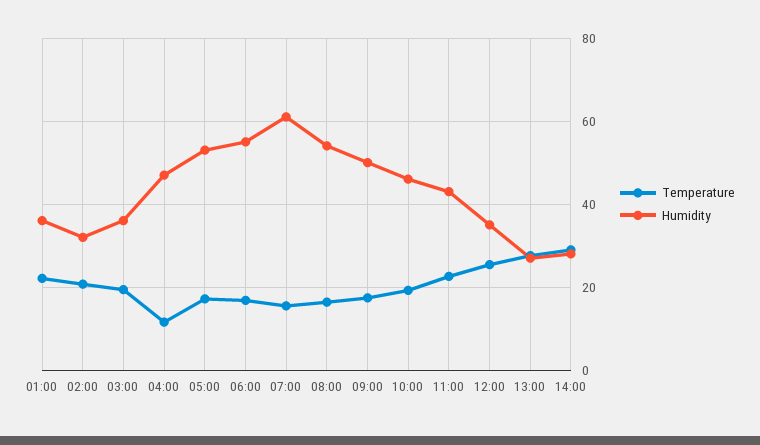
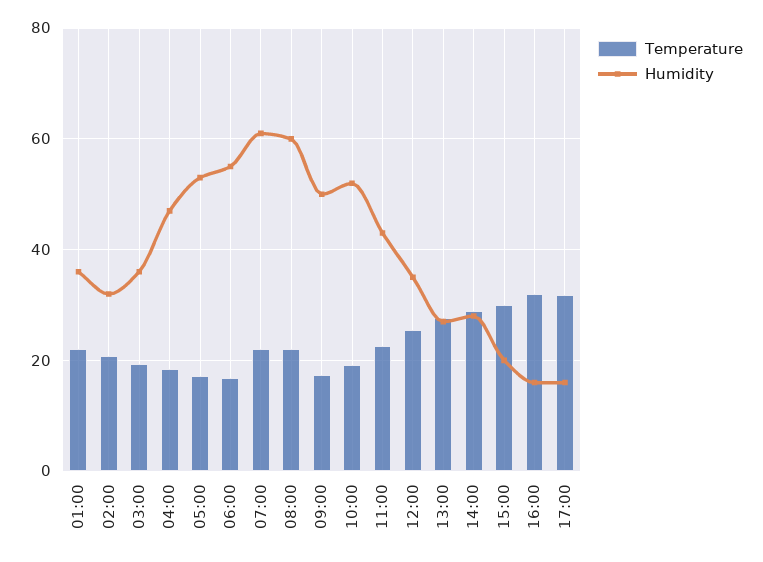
Temperature, 04:00: 12 -> 18
Temperature, 07:00: 16 -> 22
Temperature, 08:00: 16 -> 22
Humidity, 08:00: 54 -> 60
Humidity, 10:00: 46 -> 52
Temperature, 15:00: none -> 30
Humidity, 15:00: none -> 20
Temperature, 16:00: none -> 32
Humidity, 16:00: none -> 16
Temperature, 17:00: none -> 32
Humidity, 17:00: none -> 16

